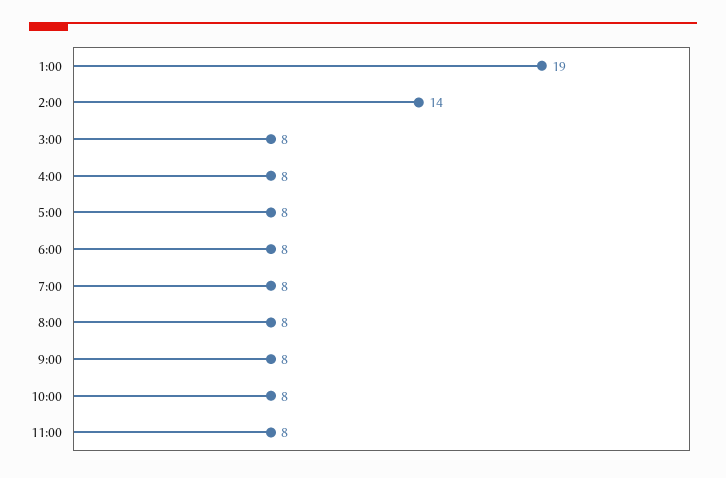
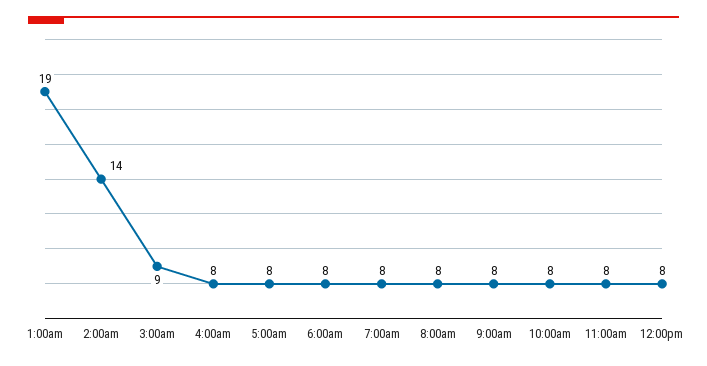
3:00: 8 -> 9
12:00pm: none -> 8

